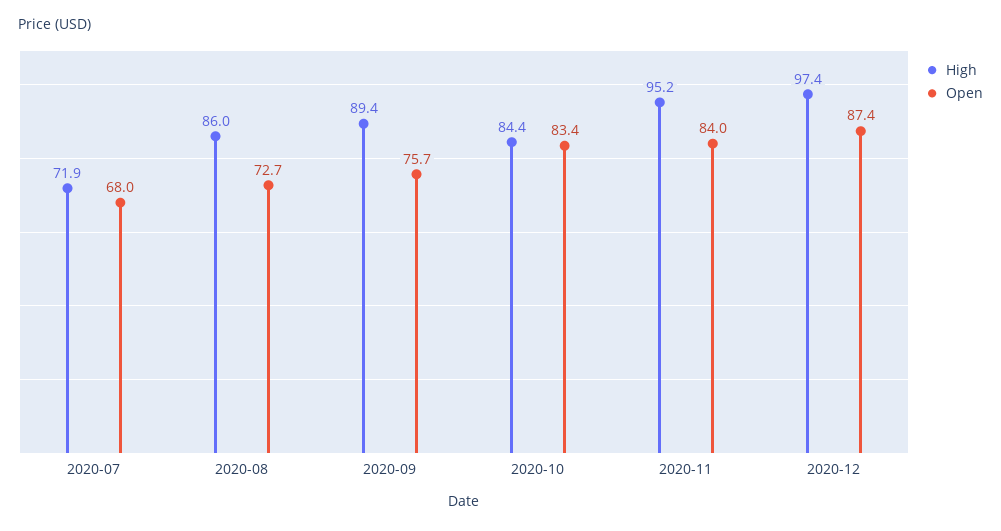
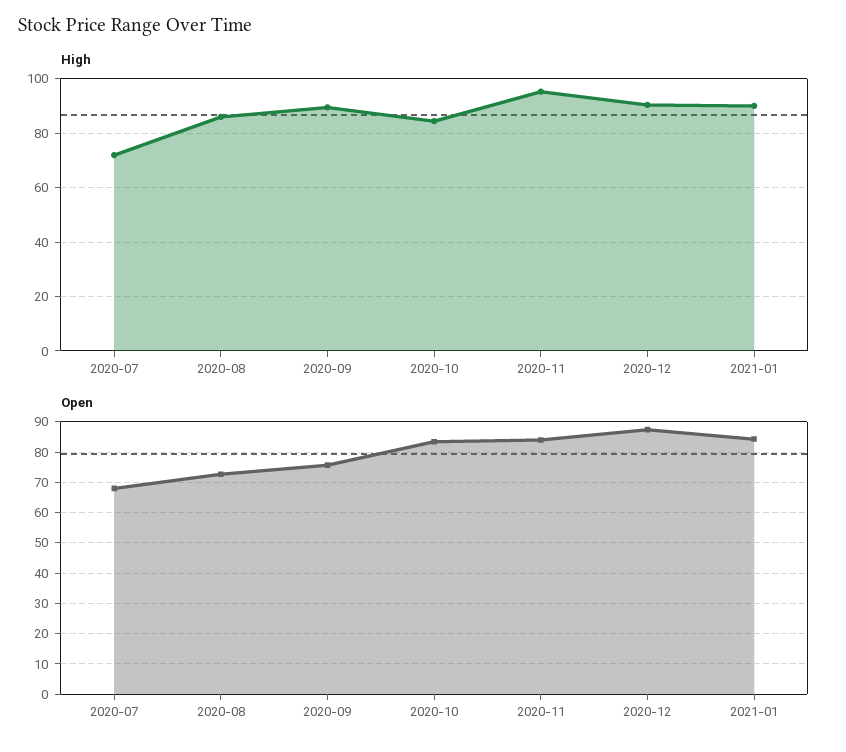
High, 2020-12: 97.4 -> 90
High, 2021-01: none -> 90
Open, 2021-01: none -> 84

